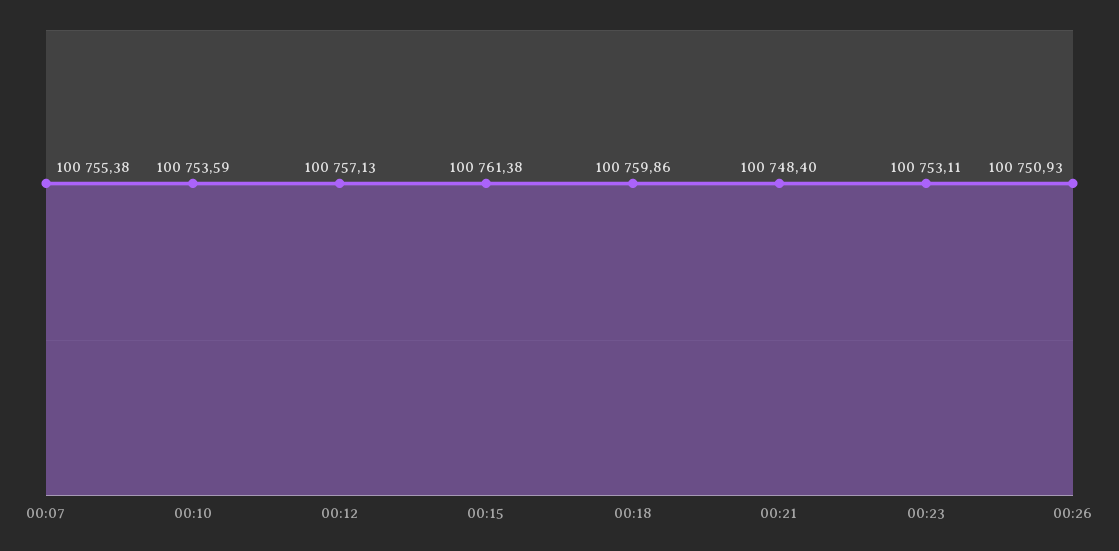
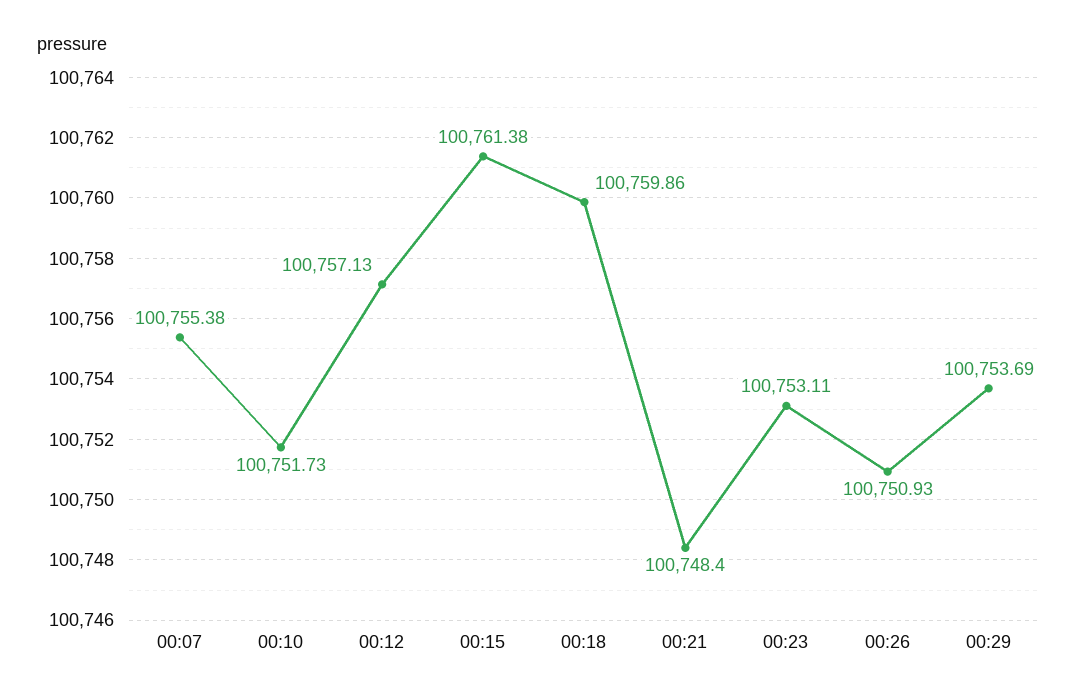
00:10: 100753.59 -> 100751.73
00:29: none -> 100753.69

